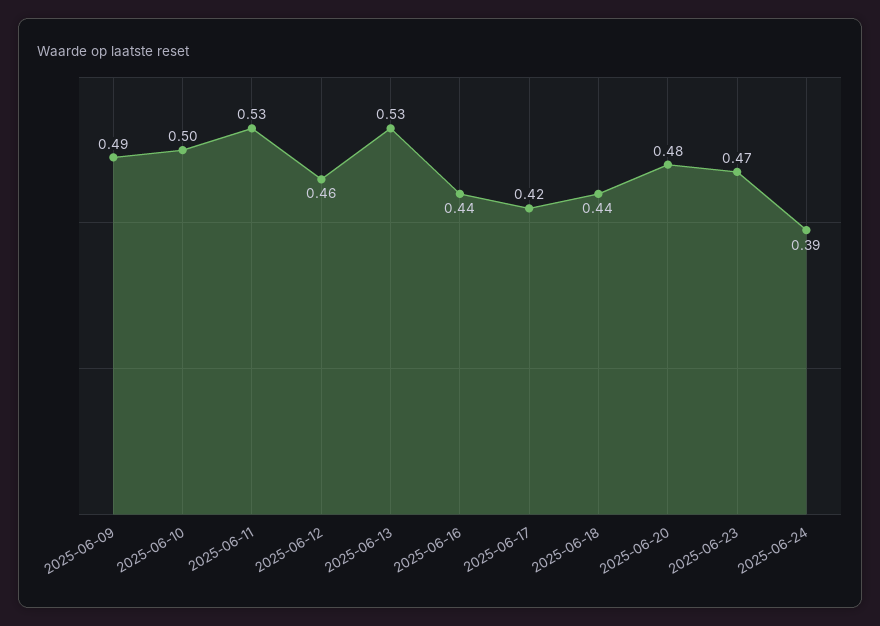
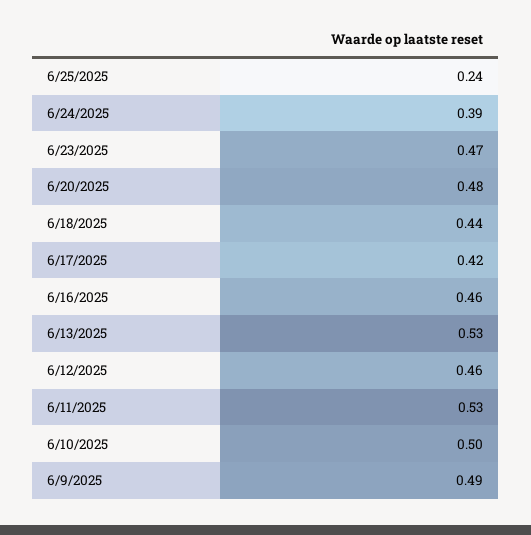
2025-06-16: 0.44 -> 0.46
6/25/2025: none -> 0.24

